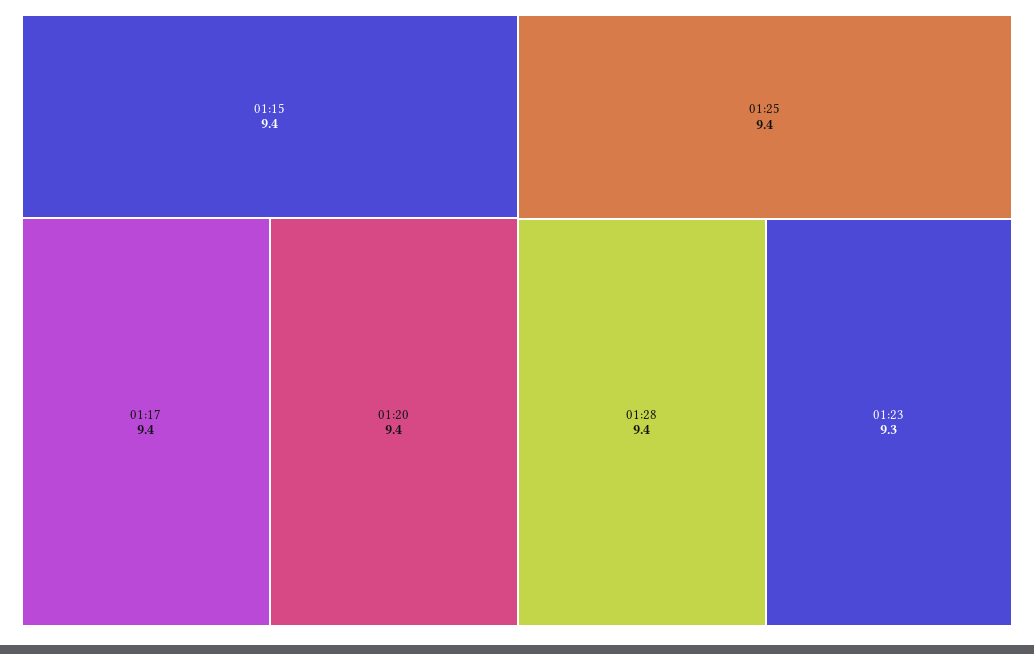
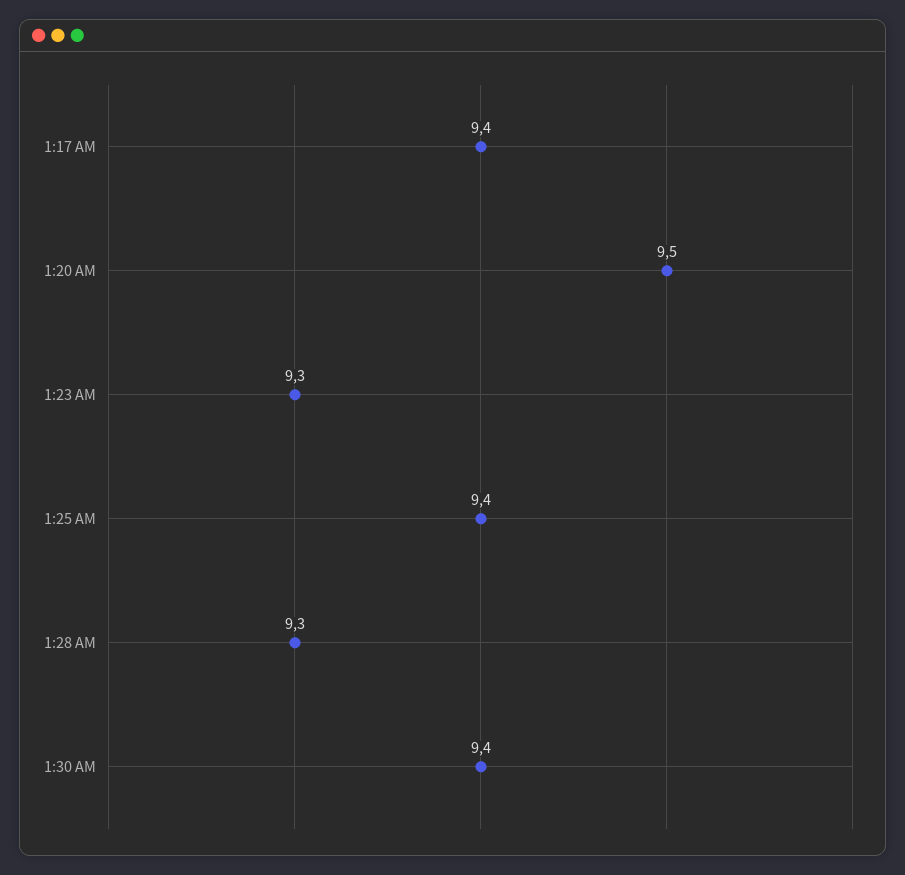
01:15: 9.4 -> none
01:20: 9.4 -> 9.5
01:28: 9.4 -> 9.3
1:30 AM: none -> 9.4

